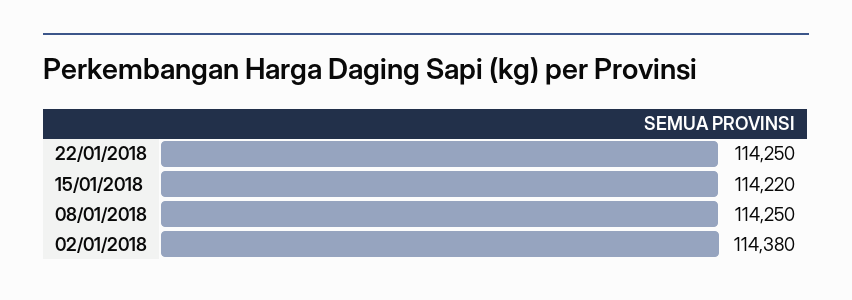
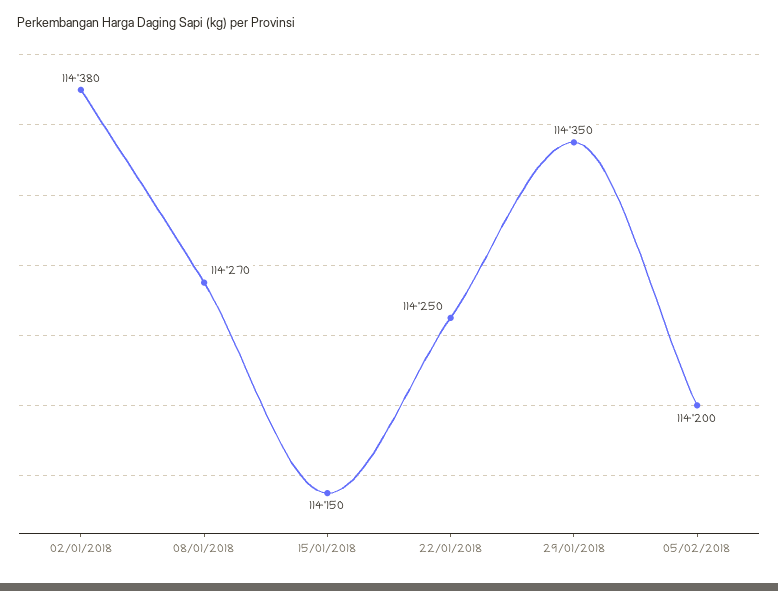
15/01/2018: 114220 -> 114150
08/01/2018: 114250 -> 114270
29/01/2018: none -> 114350
05/02/2018: none -> 114200

